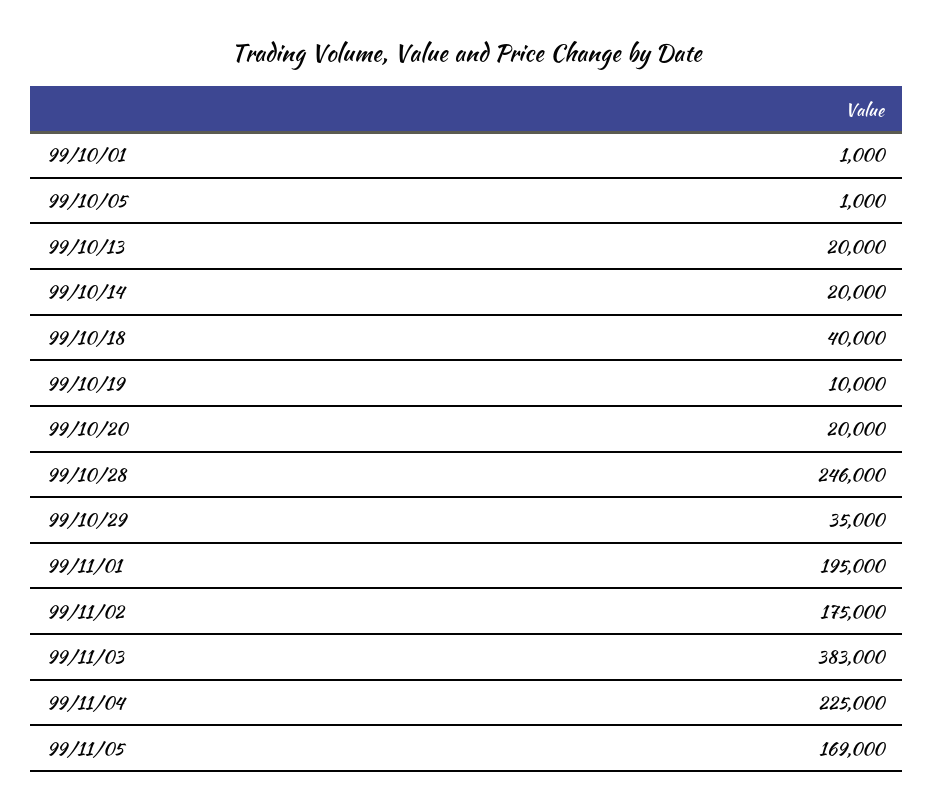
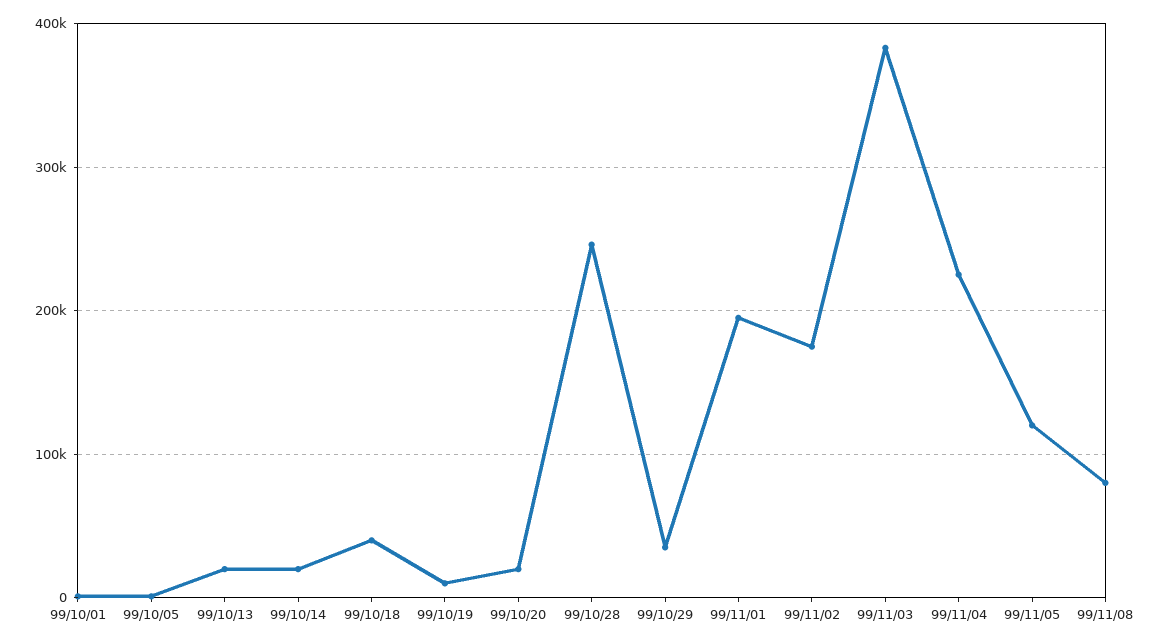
99/11/05: 169000 -> 120000
99/11/08: none -> 80000

